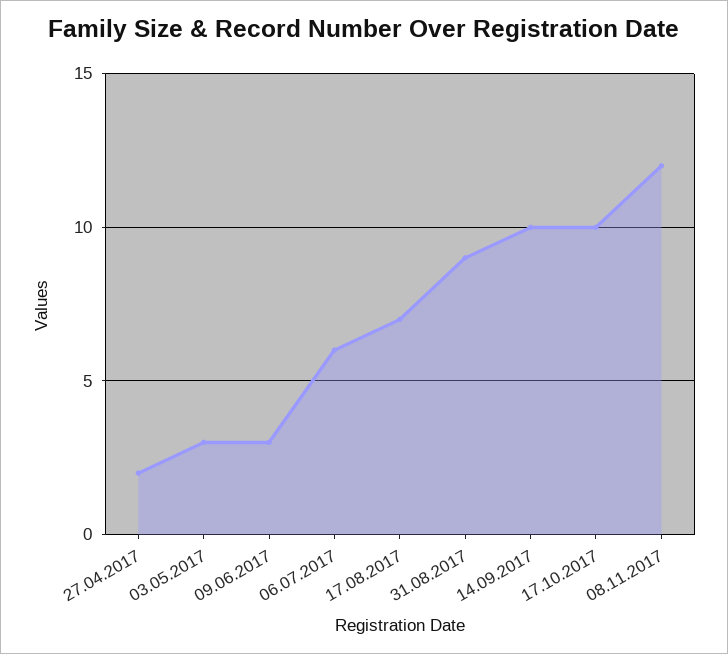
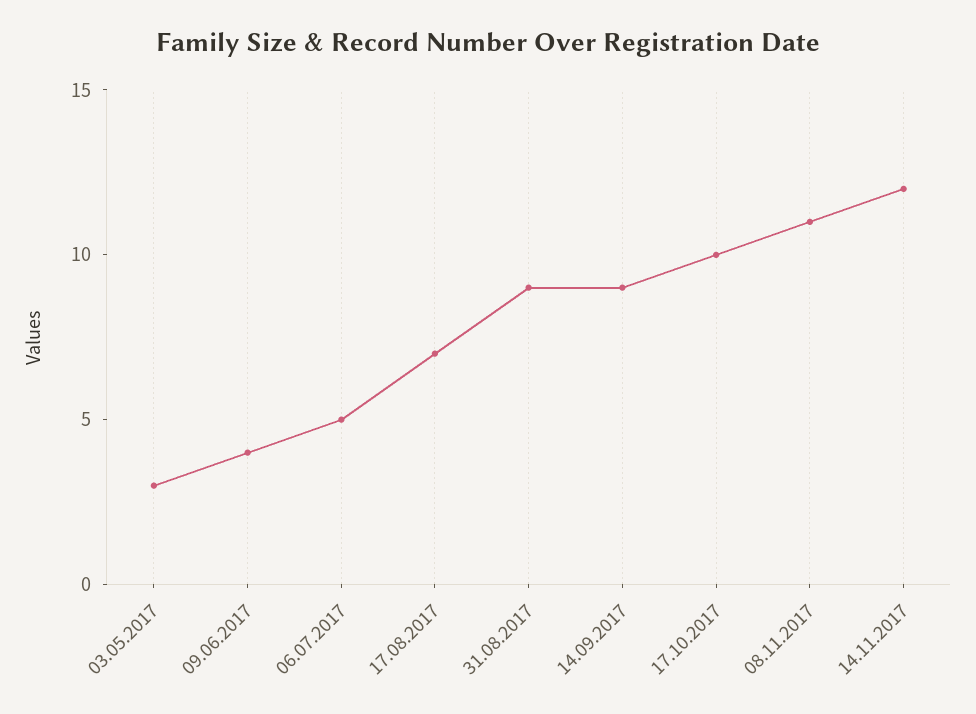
27.04.2017: 2 -> none
09.06.2017: 3 -> 4
06.07.2017: 6 -> 5
14.09.2017: 10 -> 9
08.11.2017: 12 -> 11
14.11.2017: none -> 12

